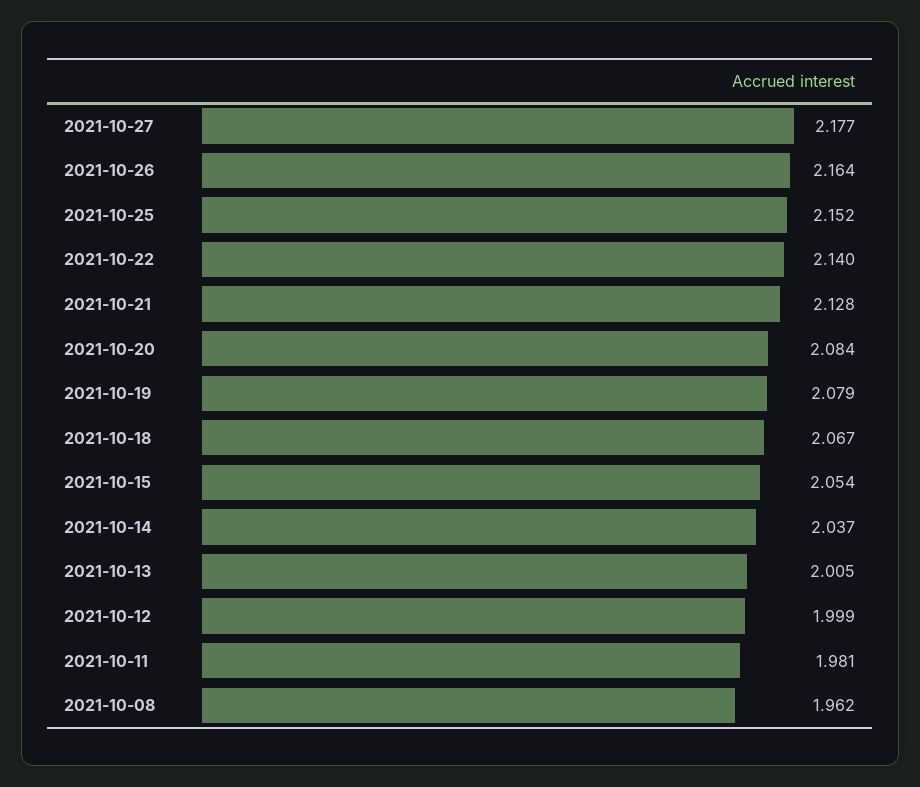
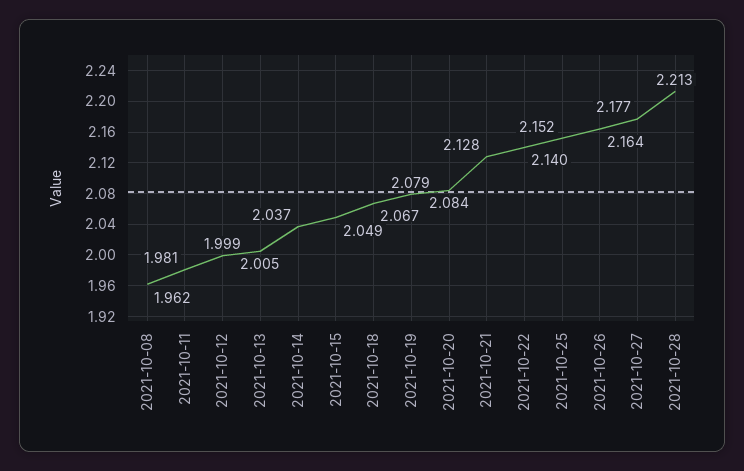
2021-10-15: 2.054 -> 2.049
2021-10-28: none -> 2.213

